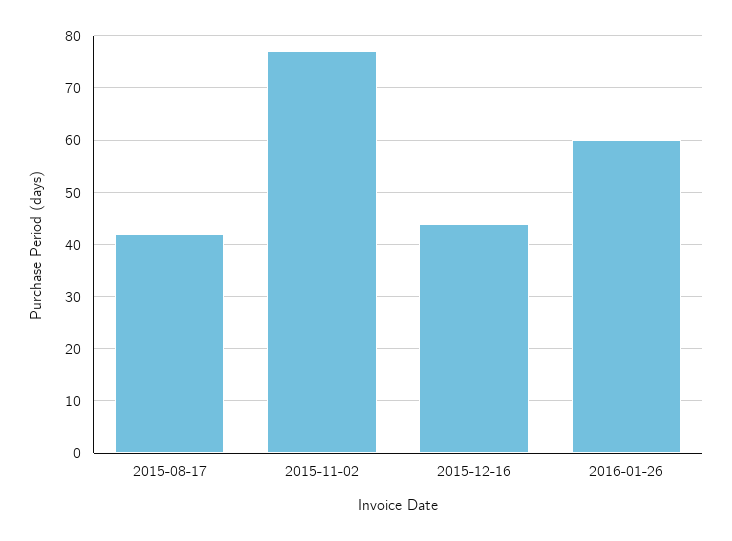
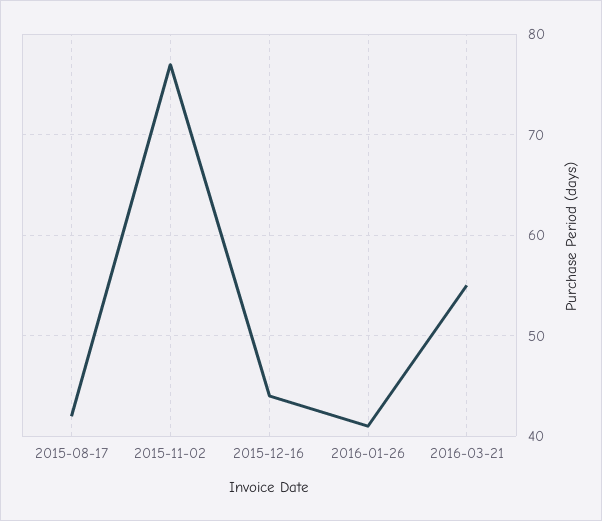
2016-01-26: 60 -> 41
2016-03-21: none -> 55

